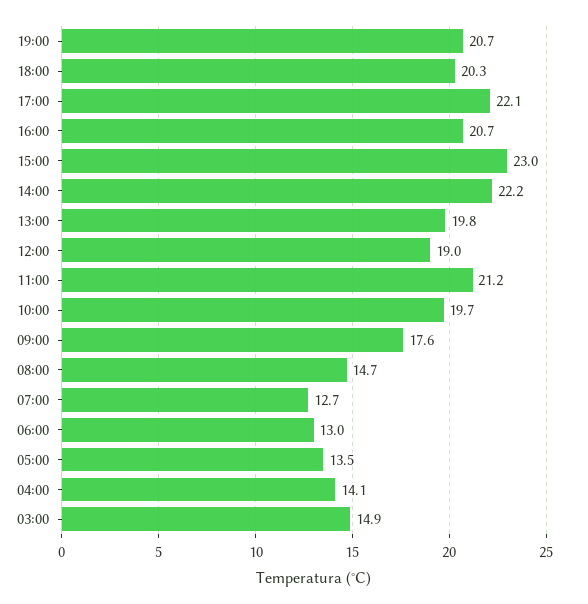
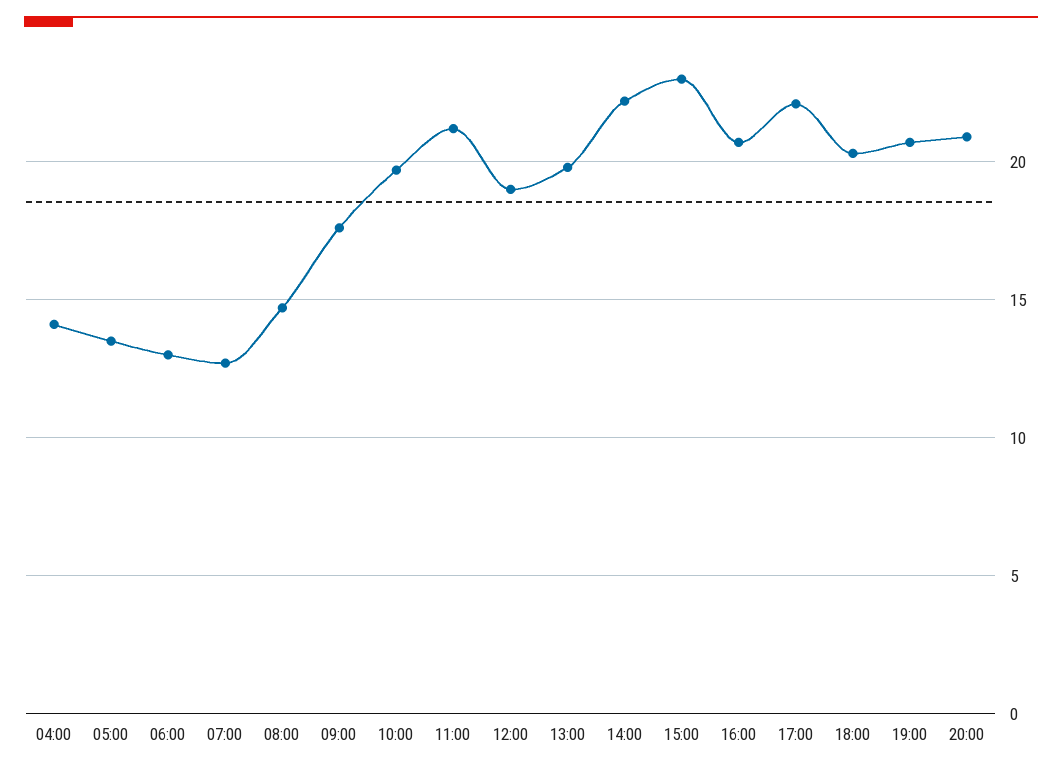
03:00: 14.9 -> none
20:00: none -> 21

